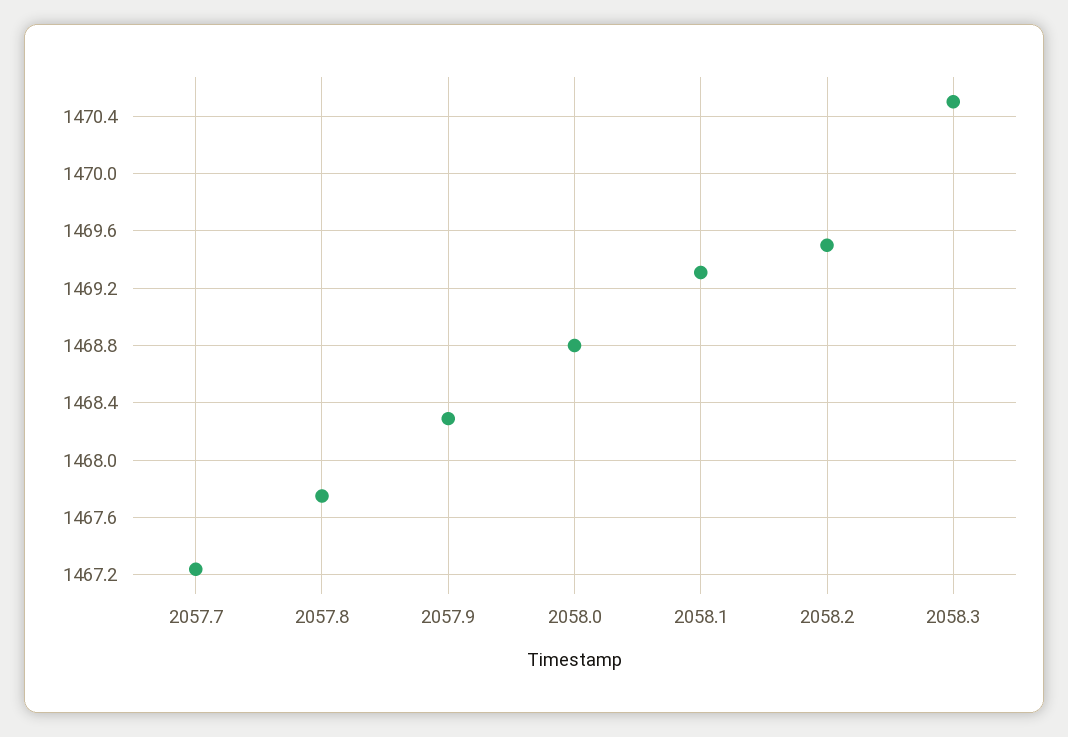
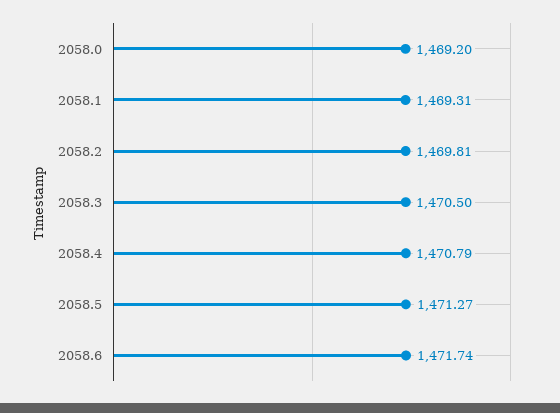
2057.7: 1467.25 -> none
2057.8: 1467.75 -> none
2057.9: 1468.3 -> none
2058.0: 1468.8 -> 1469.2
2058.2: 1469.5 -> 1469.81
2058.4: none -> 1470.79
2058.5: none -> 1471.27
2058.6: none -> 1471.74

